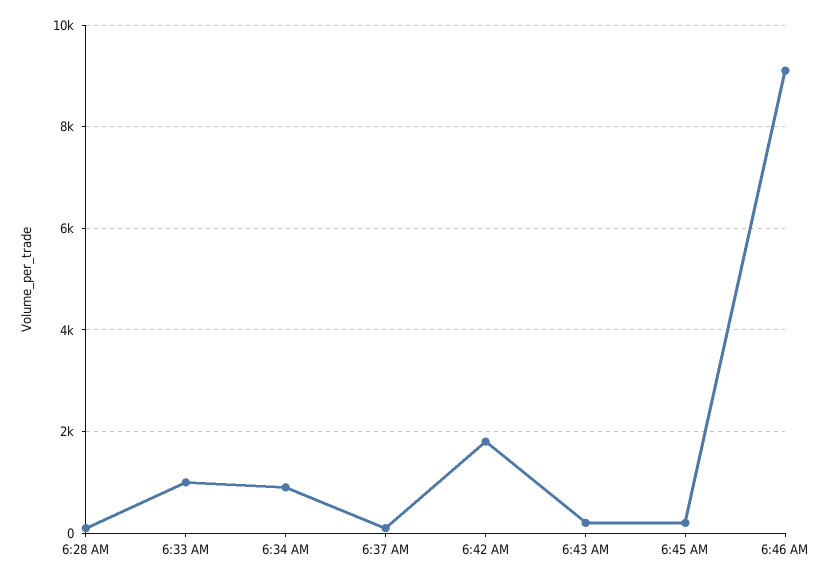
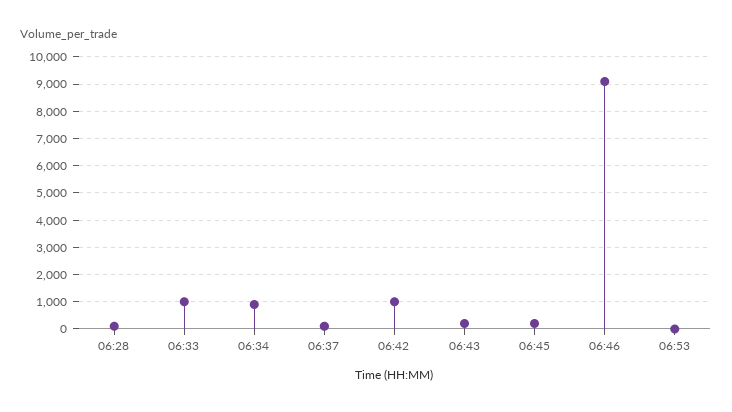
6:42 AM: 1800 -> 1000
06:53: none -> 0

